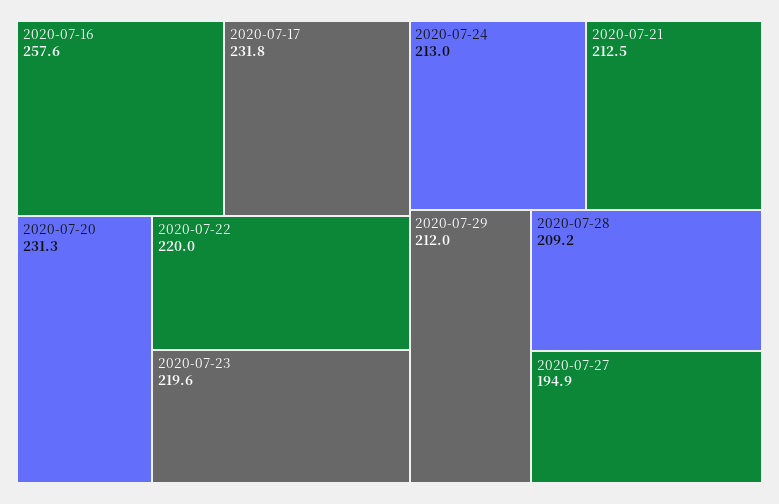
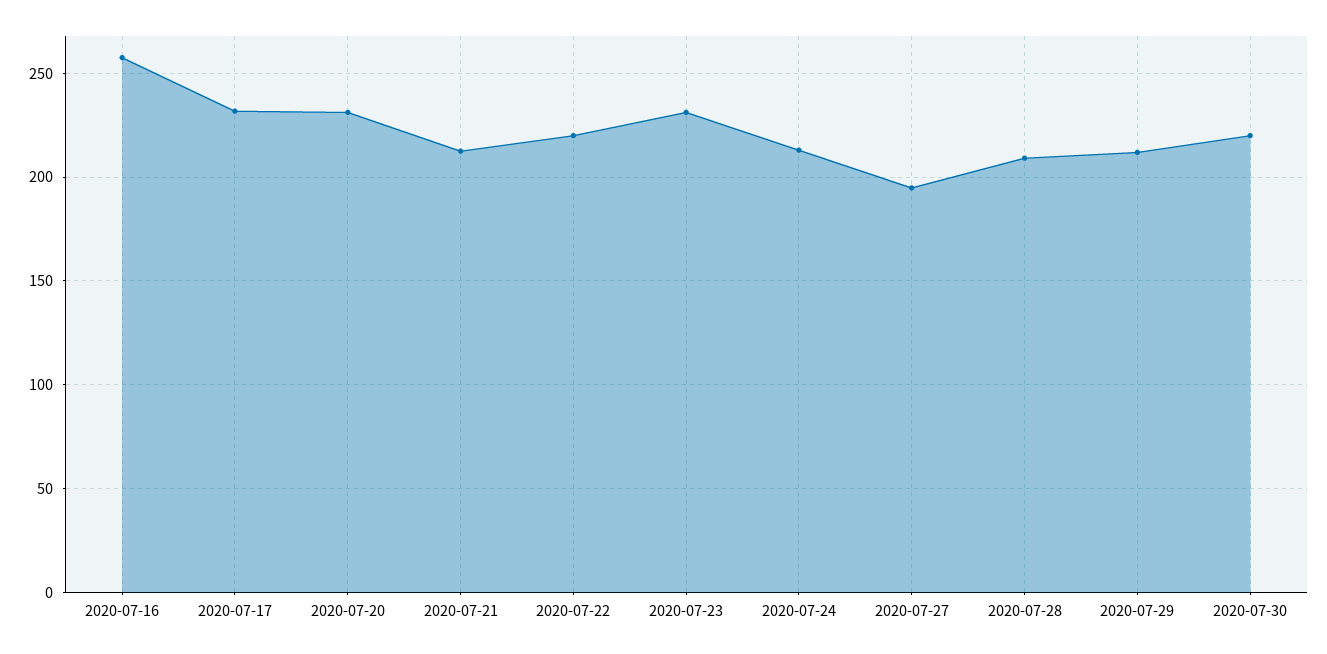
2020-07-23: 219.6 -> 230
2020-07-30: none -> 220

